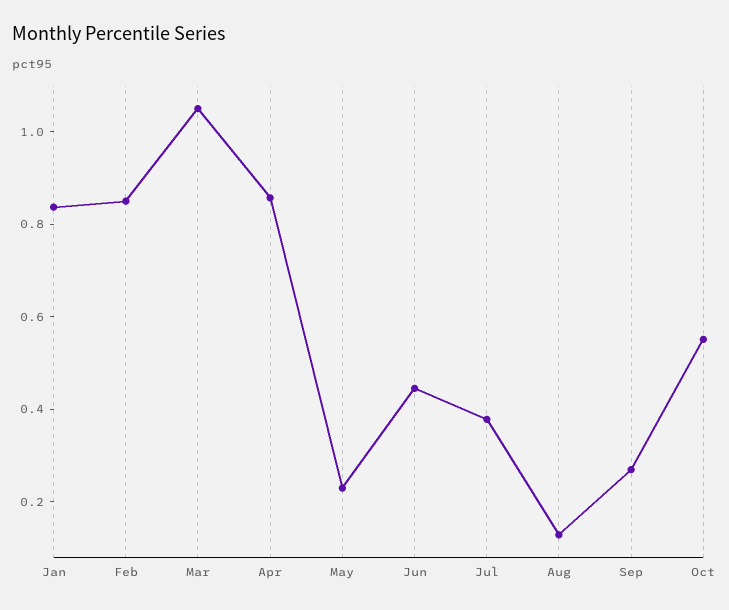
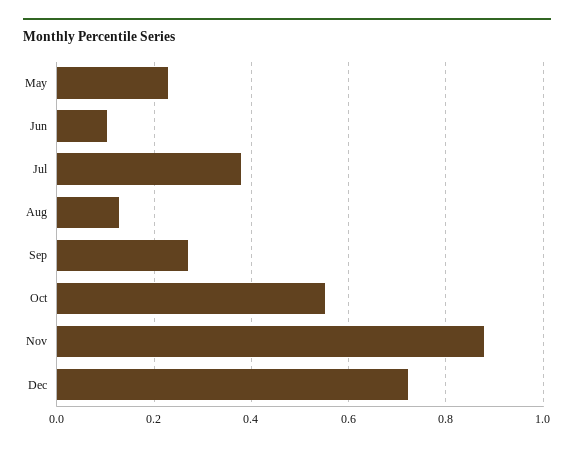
Jan: 0.85 -> none
Feb: 0.85 -> none
Mar: 1.05 -> none
Apr: 0.85 -> none
Jun: 0.45 -> 0.1
Nov: none -> 0.88
Dec: none -> 0.72

